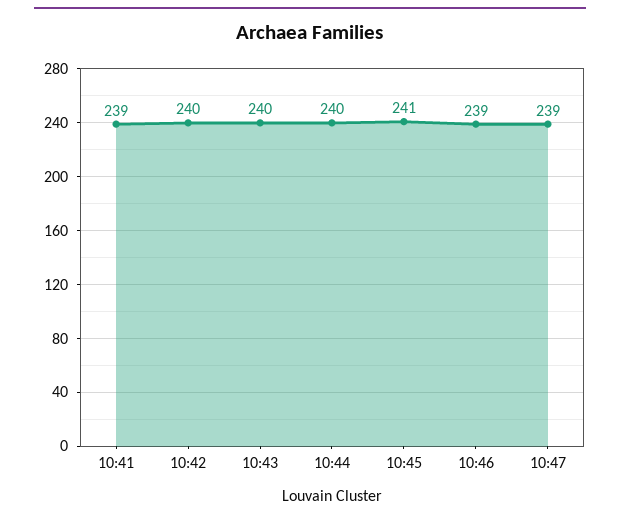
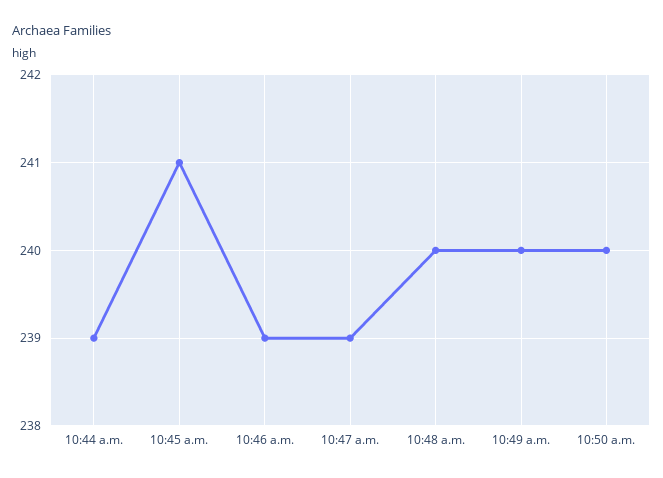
10:41: 239 -> none
10:42: 240 -> none
10:43: 240 -> none
10:44: 240 -> 239
10:48 a.m.: none -> 240
10:49 a.m.: none -> 240
10:50 a.m.: none -> 240

